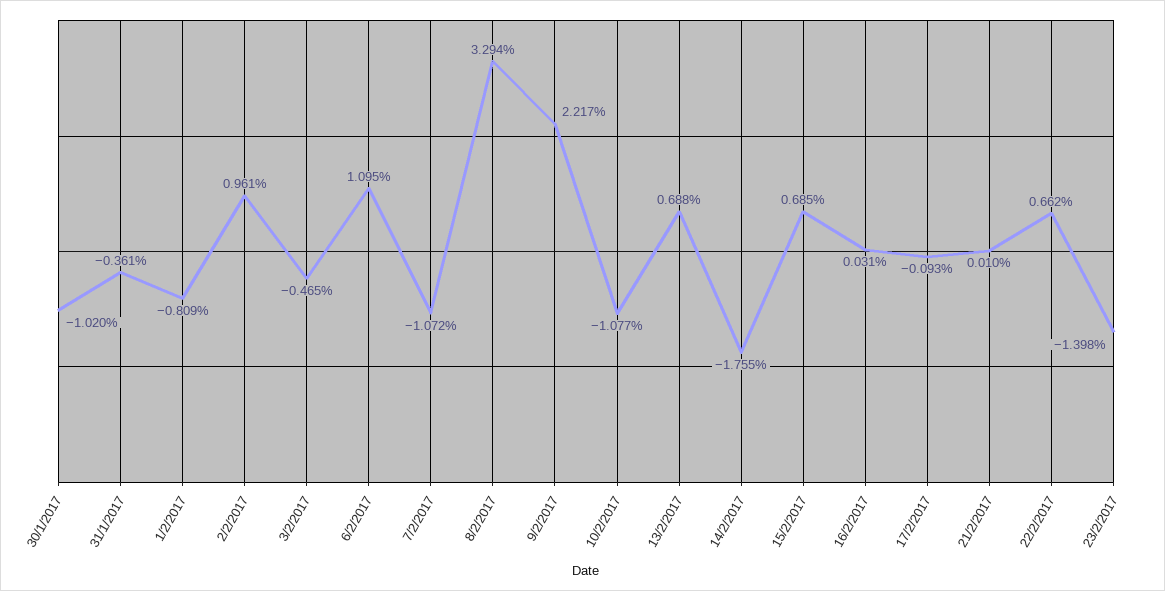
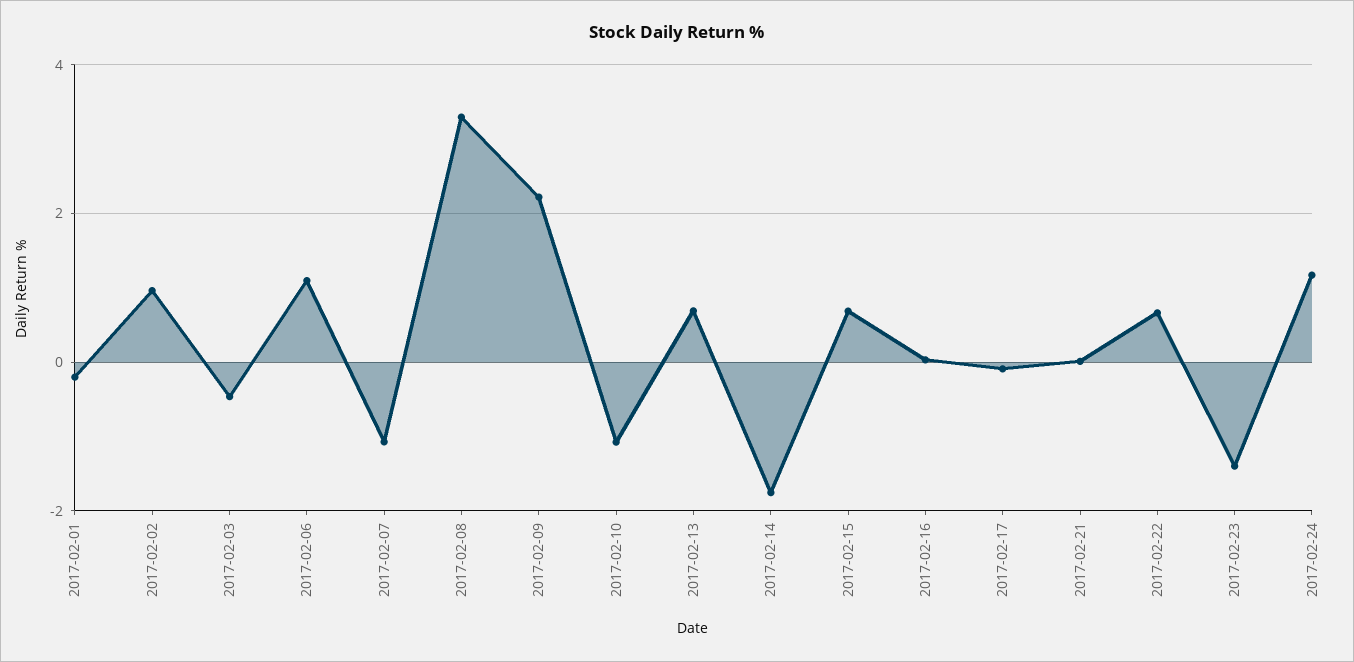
30/1/2017: -1.02 -> none
31/1/2017: -0.361 -> none
1/2/2017: -0.809 -> -0.2
2017-02-24: none -> 1.2

